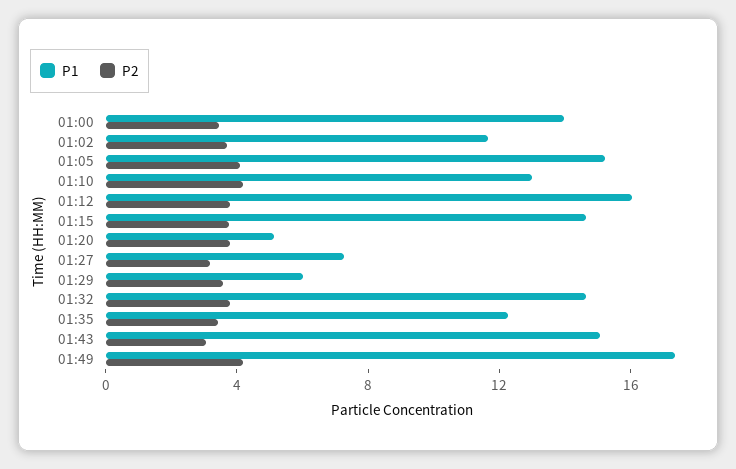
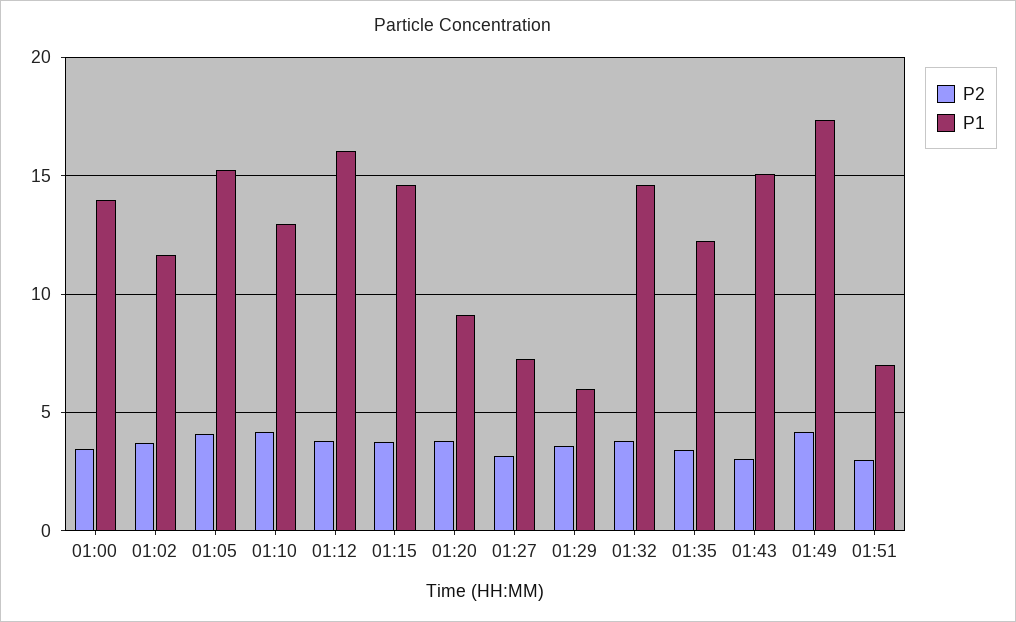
P1, 01:20: 5 -> 9
P2, 01:51: none -> 3
P1, 01:51: none -> 7

